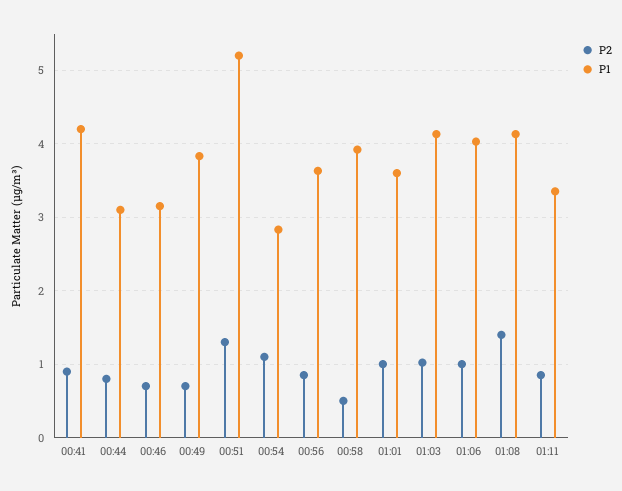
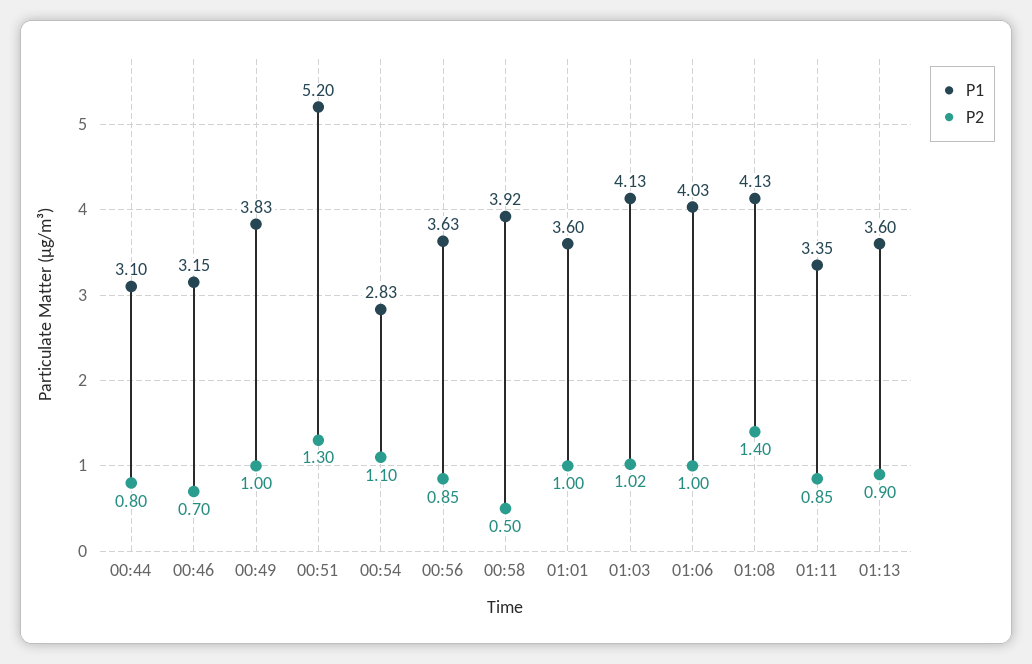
P2, 00:41: 0.9 -> none
P1, 00:41: 4.2 -> none
P2, 00:49: 0.7 -> 1
P1, 01:13: none -> 3.6
P2, 01:13: none -> 0.9

